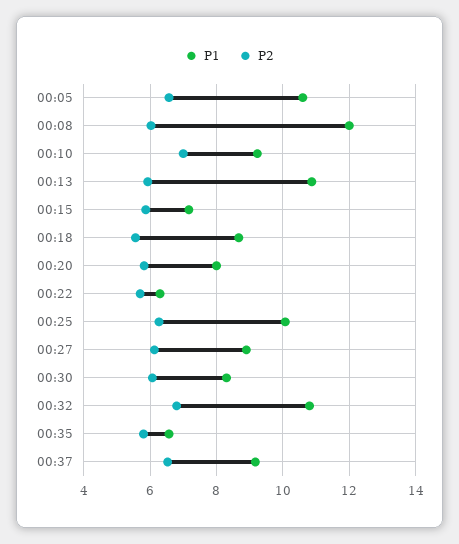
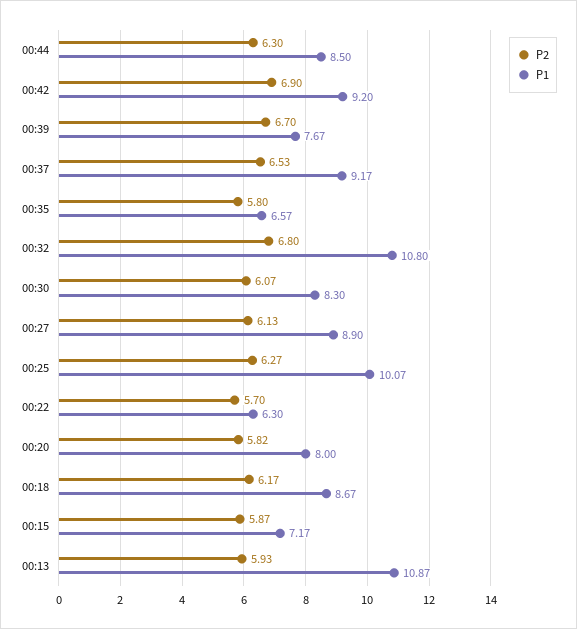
P1, 00:05: 10.6 -> none
P2, 00:05: 6.6 -> none
P1, 00:08: 12 -> none
P2, 00:08: 6 -> none
P1, 00:10: 9.2 -> none
P2, 00:10: 7 -> none
P2, 00:18: 5.6 -> 6.17
P2, 00:44: none -> 6.3
P1, 00:44: none -> 8.5
P2, 00:42: none -> 6.9
P1, 00:42: none -> 9.2
P2, 00:39: none -> 6.7
P1, 00:39: none -> 7.67

